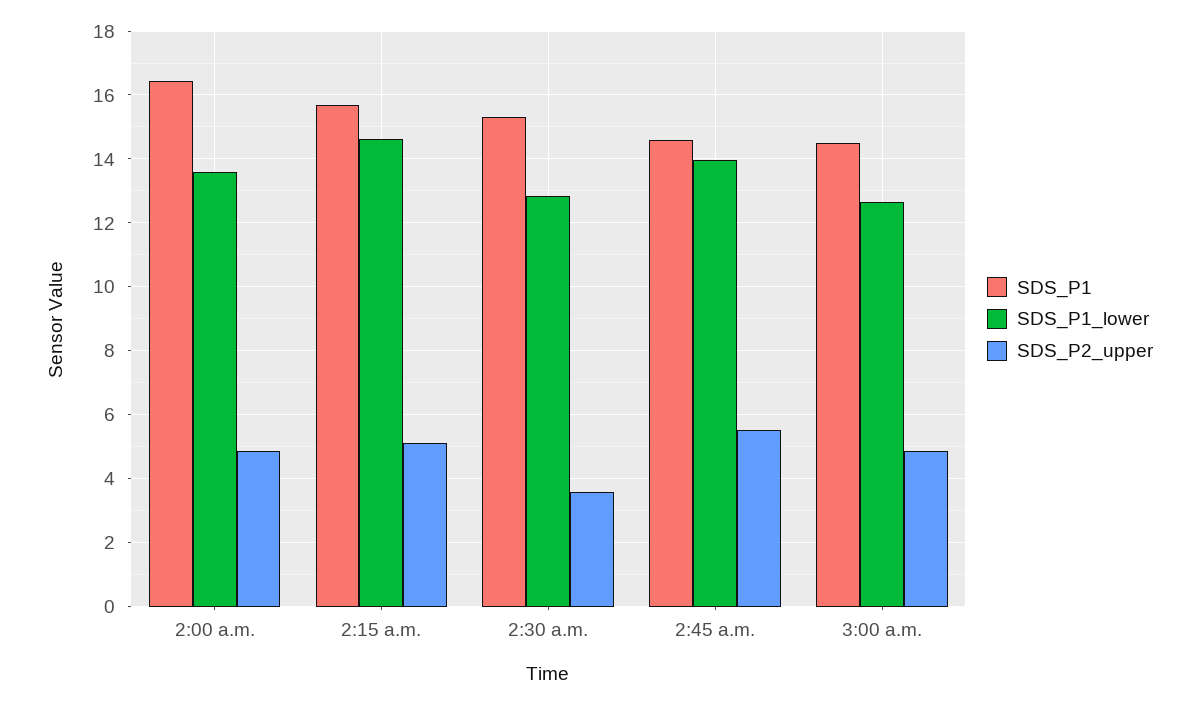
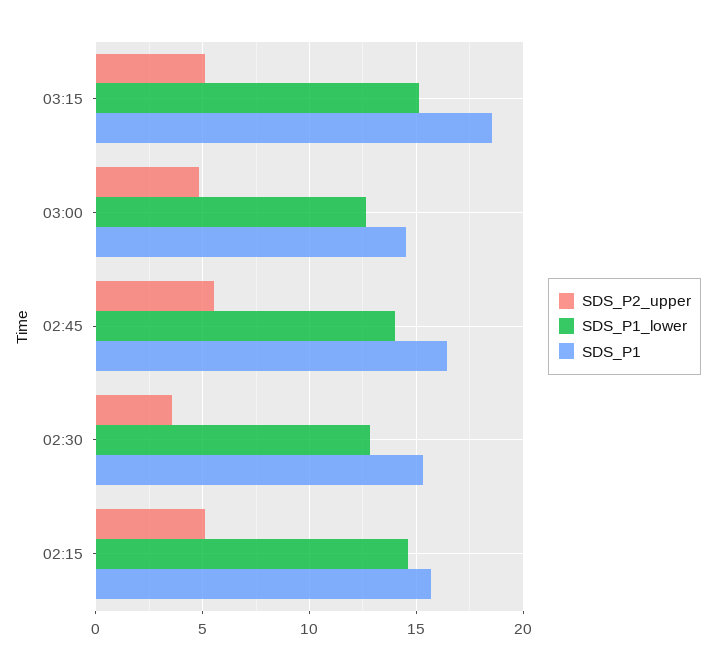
SDS_P1, 2:00 a.m.: 16.4 -> none
SDS_P1_lower, 2:00 a.m.: 13.6 -> none
SDS_P2_upper, 2:00 a.m.: 4.8 -> none
SDS_P1, 2:45 a.m.: 14.6 -> 16.5
SDS_P2_upper, 03:15: none -> 5
SDS_P1_lower, 03:15: none -> 15
SDS_P1, 03:15: none -> 18.5

